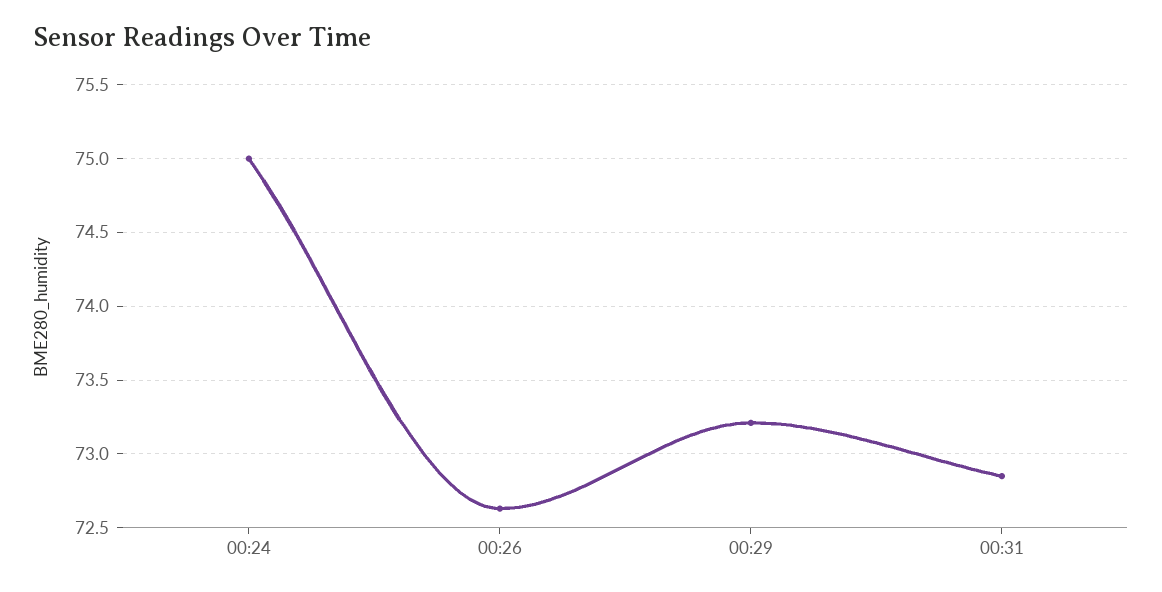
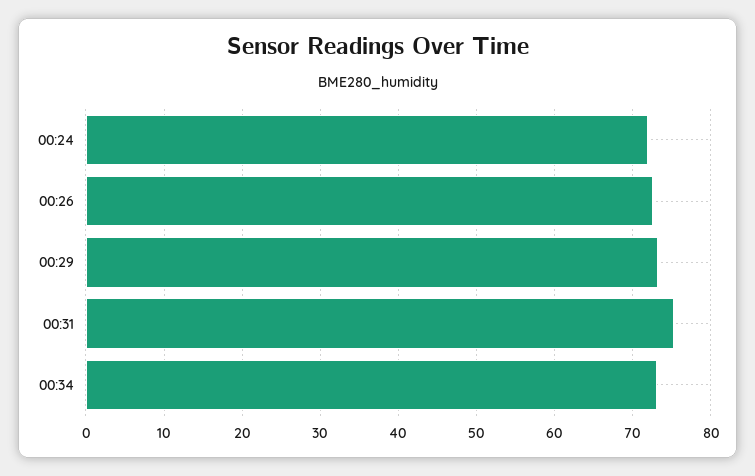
00:24: 75 -> 72
00:31: 72.85 -> 75
00:34: none -> 73

